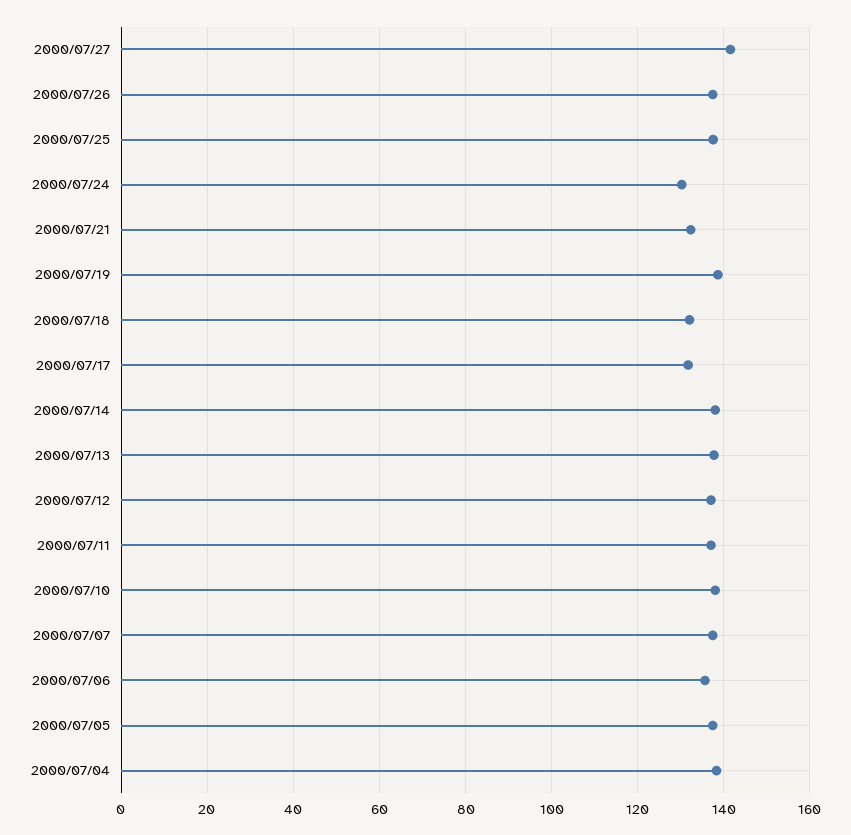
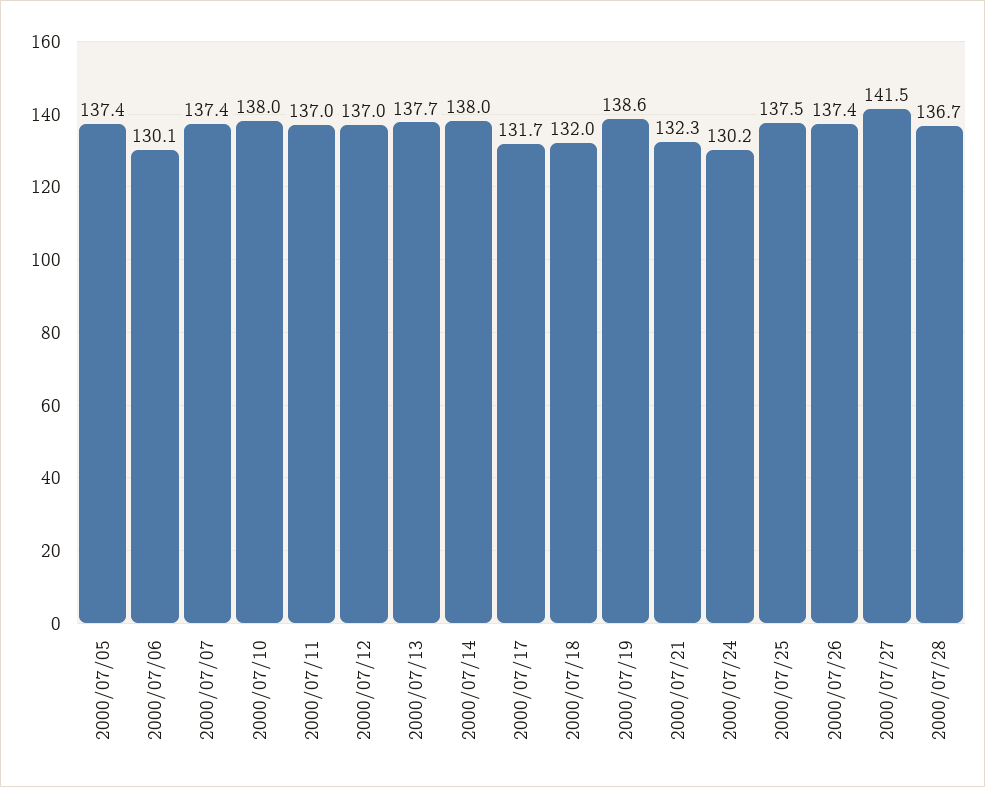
2000/07/06: 136 -> 130.1
2000/07/04: 138 -> none
2000/07/28: none -> 136.7

